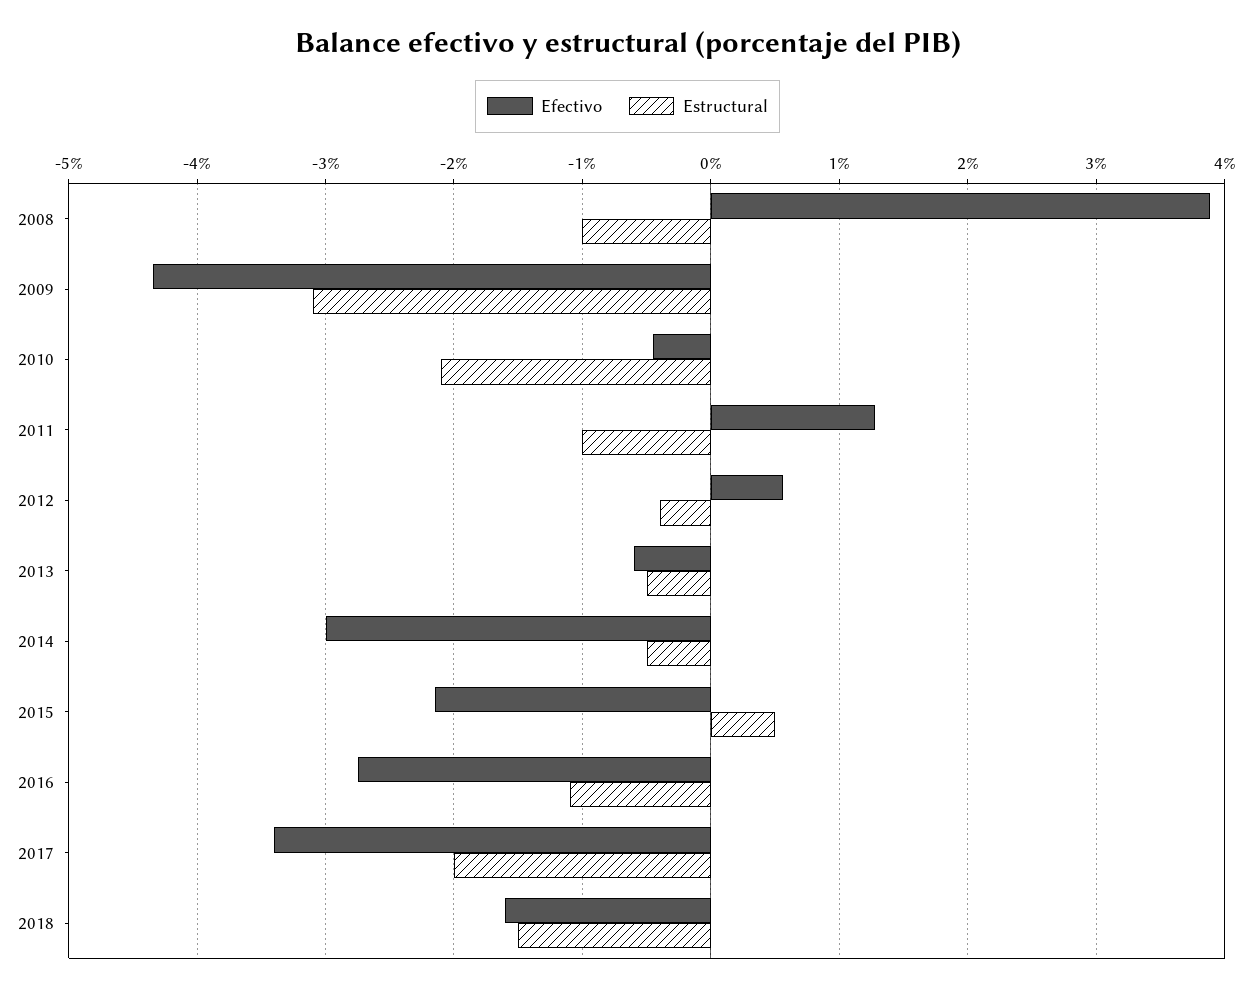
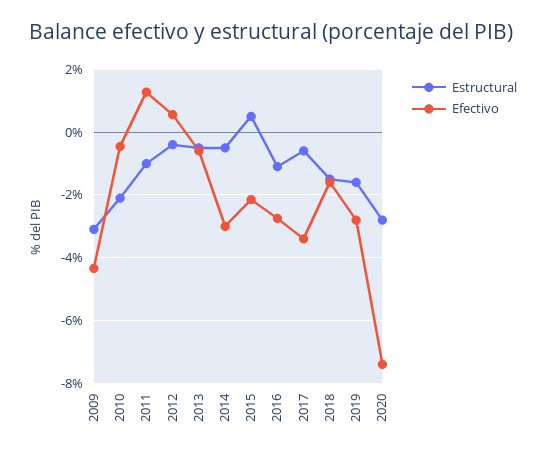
Efectivo, 2008: 3.9 -> none
Estructural, 2008: -1 -> none
Estructural, 2017: -2 -> -0.6
Estructural, 2019: none -> -1.6
Efectivo, 2019: none -> -2.8
Estructural, 2020: none -> -2.8
Efectivo, 2020: none -> -7.4

